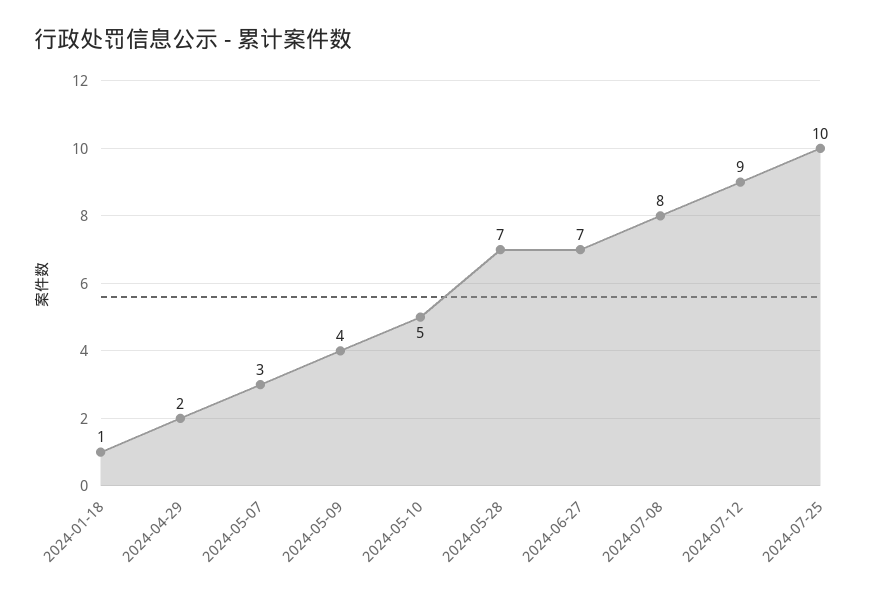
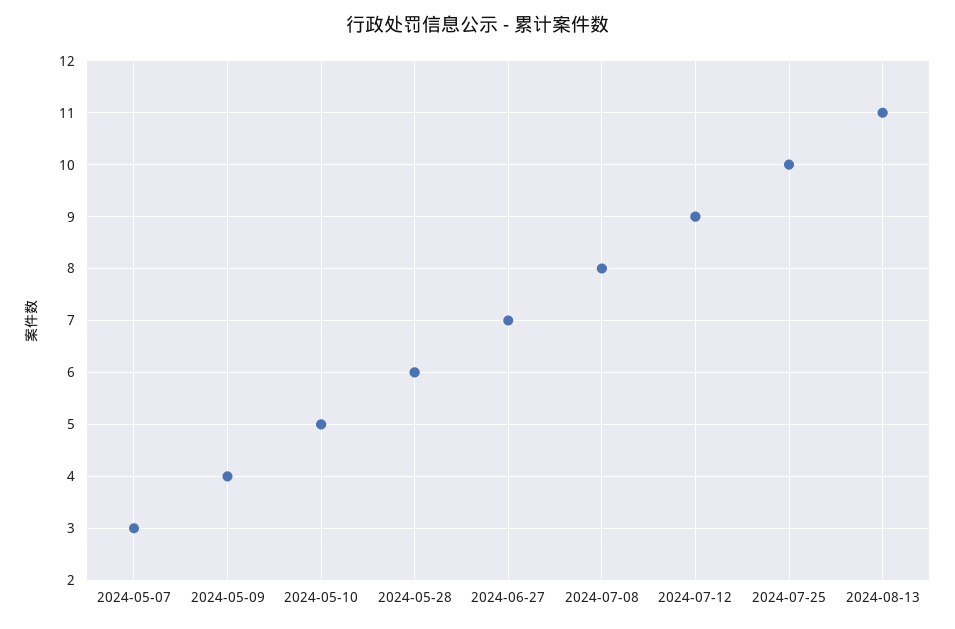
2024-01-18: 1 -> none
2024-04-29: 2 -> none
2024-05-28: 7 -> 6
2024-08-13: none -> 11

